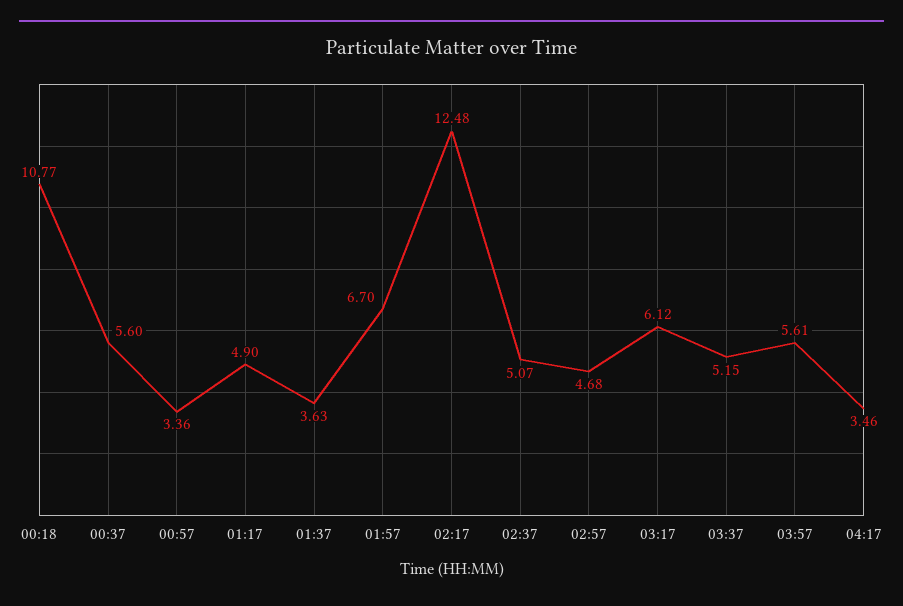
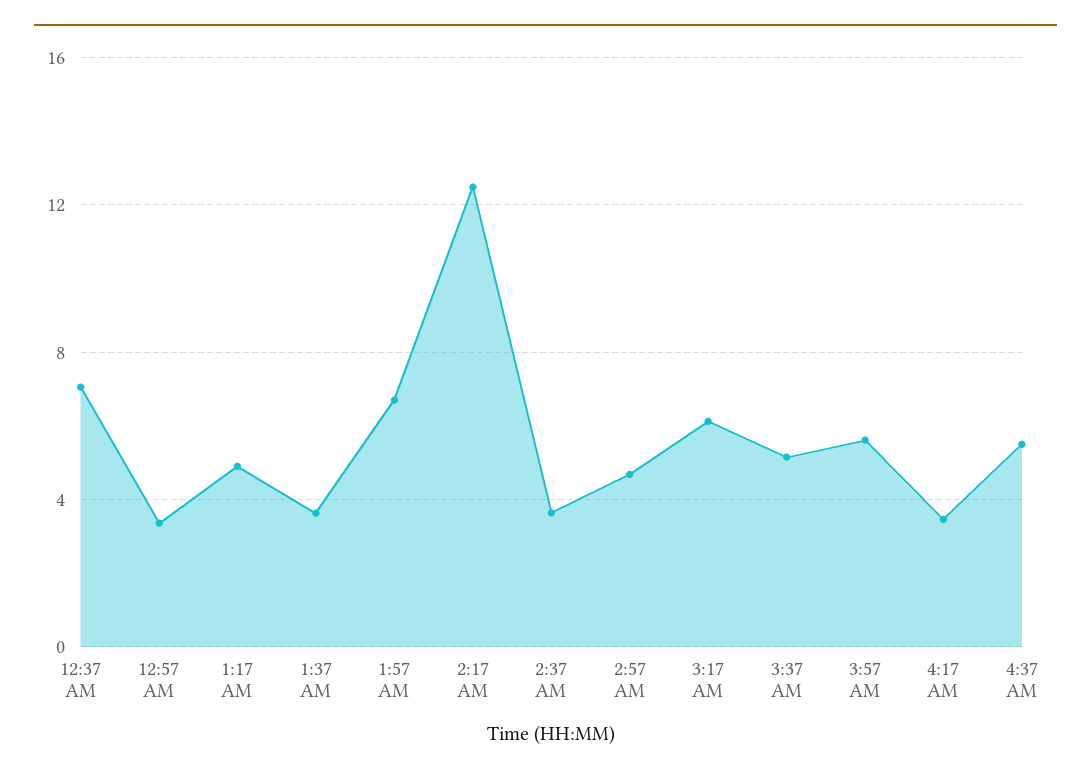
00:18: 10.77 -> none
00:37: 5.6 -> 7
02:37: 5.07 -> 3.5
4:37 AM: none -> 5.5

